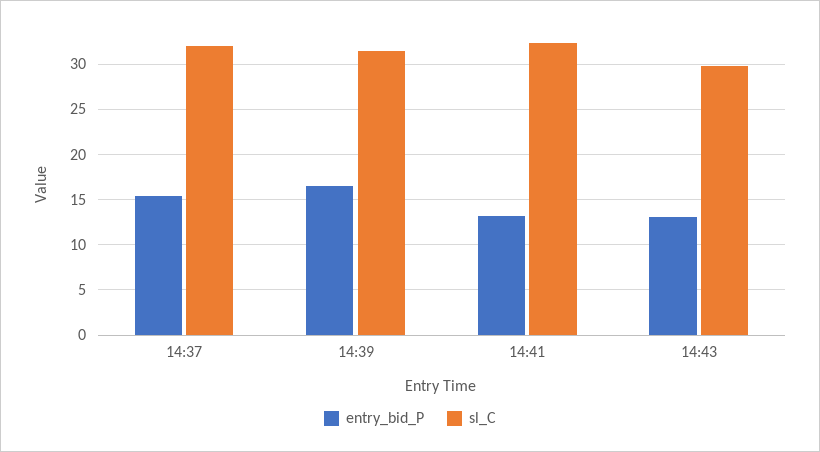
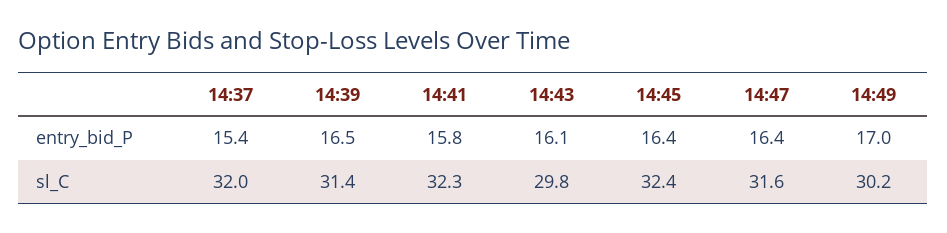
entry_bid_P, 14:41: 13 -> 15.8
entry_bid_P, 14:43: 13 -> 16.1
entry_bid_P, 14:45: none -> 16.4
entry_bid_P, 14:47: none -> 16.4
entry_bid_P, 14:49: none -> 17
sl_C, 14:45: none -> 32.4
sl_C, 14:47: none -> 31.6
sl_C, 14:49: none -> 30.2

